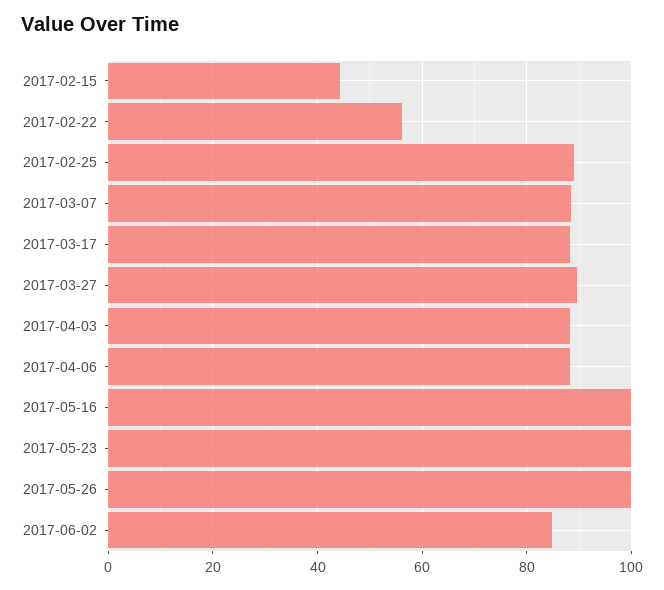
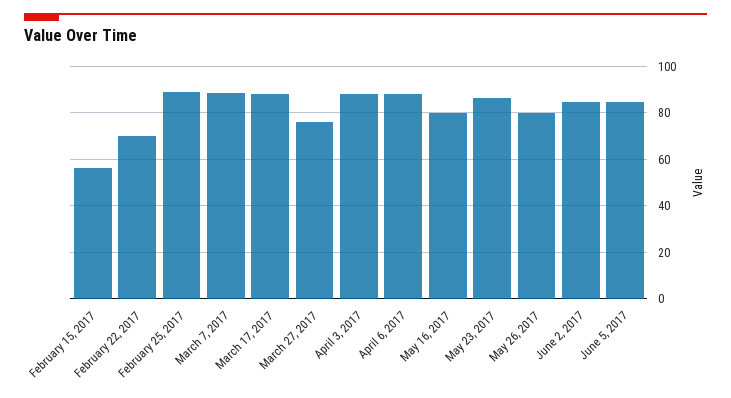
2017-02-15: 44 -> 55
2017-02-22: 56 -> 70
2017-03-27: 90 -> 75
2017-05-16: 100 -> 80
2017-05-23: 100 -> 85
2017-05-26: 100 -> 80
June 5, 2017: none -> 85

